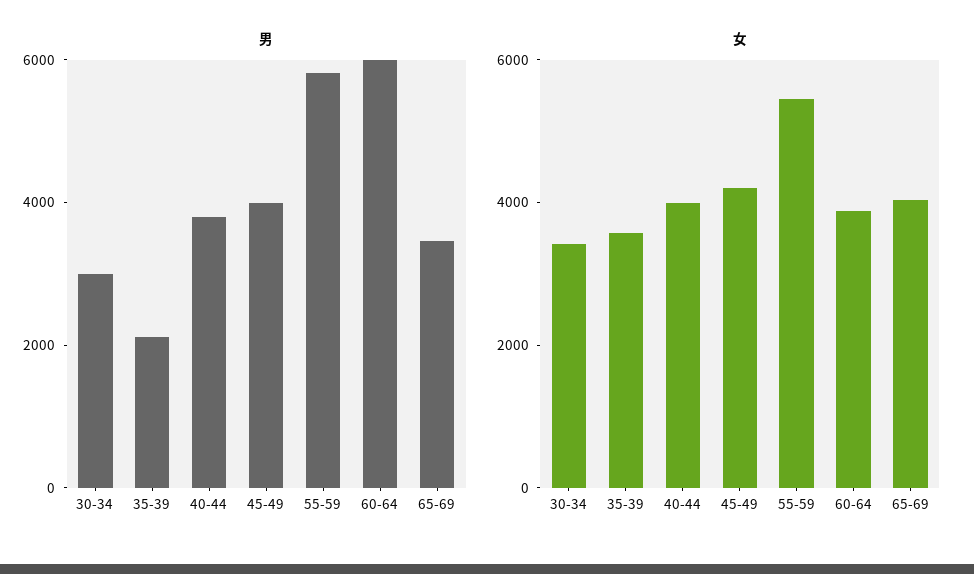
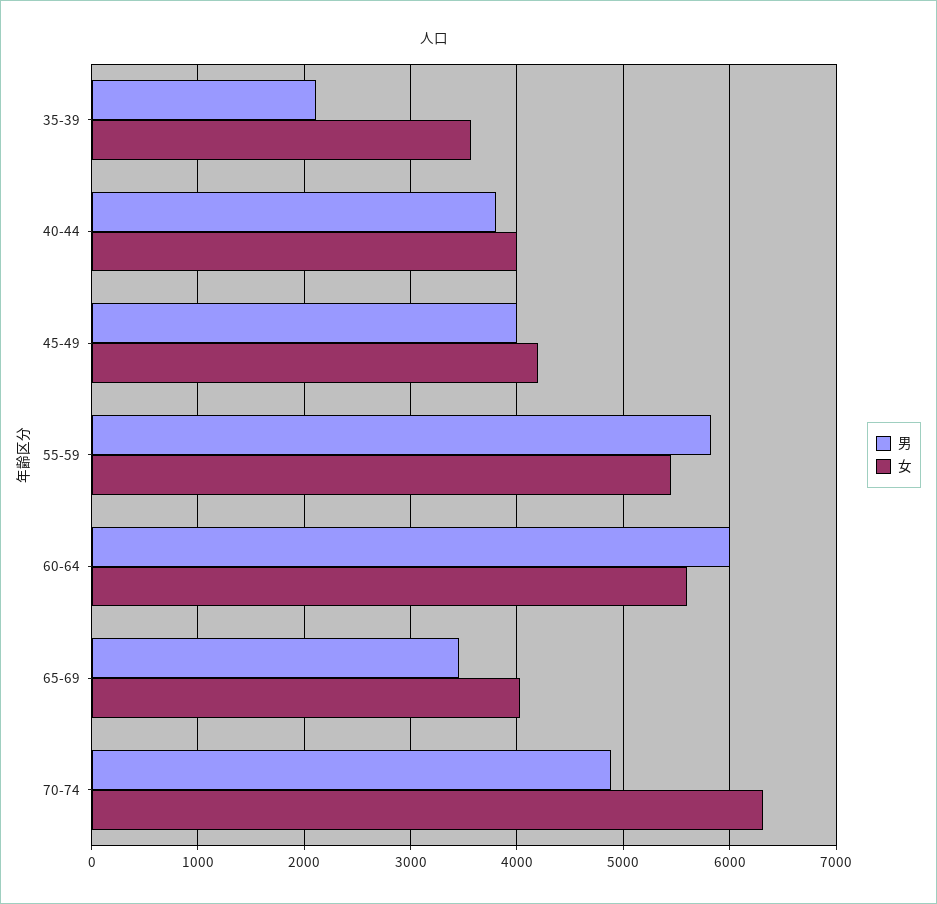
男, 30-34: 3000 -> none
女, 30-34: 3500 -> none
女, 60-64: 4000 -> 5600
男, 70-74: none -> 4900
女, 70-74: none -> 6300

